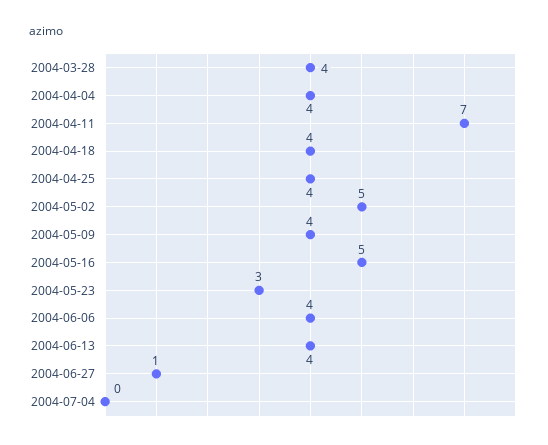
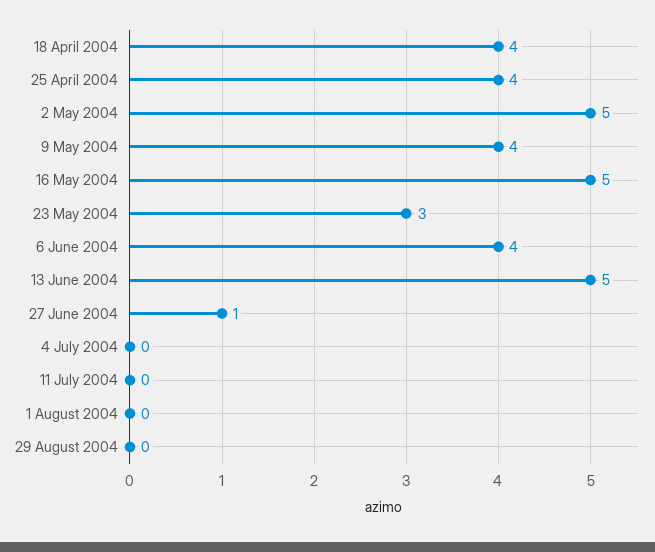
2004-03-28: 4 -> none
2004-04-04: 4 -> none
2004-04-11: 7 -> none
2004-06-13: 4 -> 5
11 July 2004: none -> 0
1 August 2004: none -> 0
29 August 2004: none -> 0

